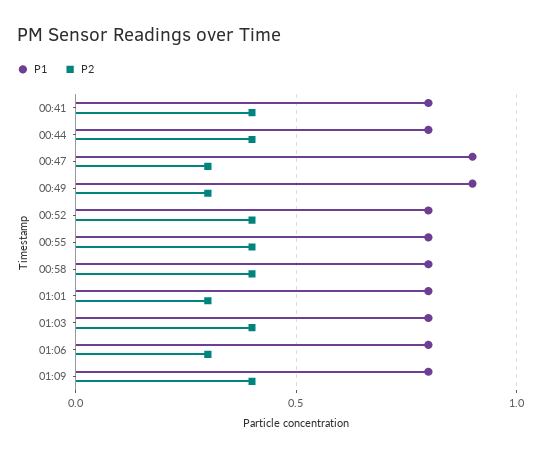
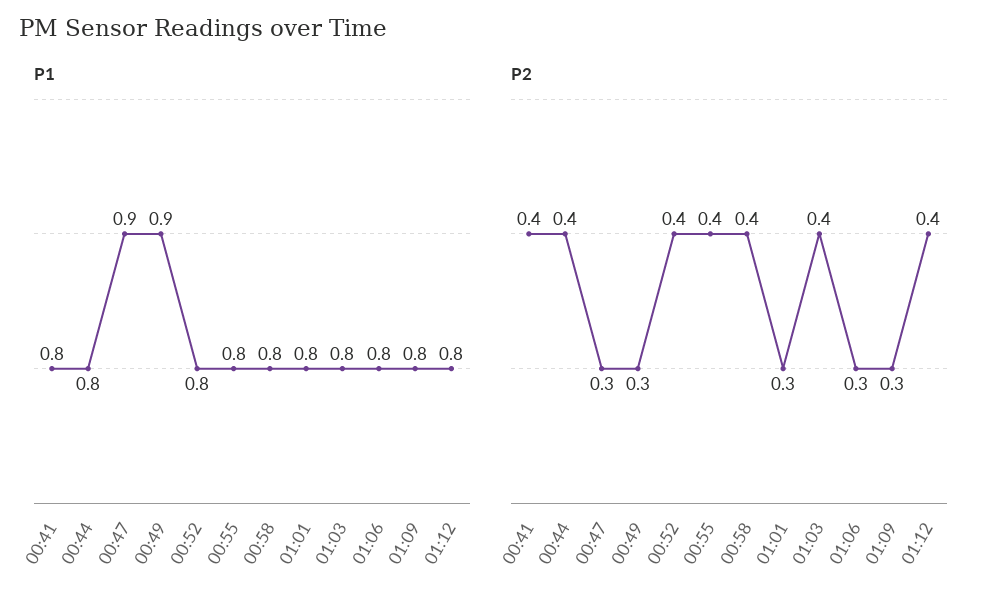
P2, 01:09: 0.4 -> 0.3
P1, 01:12: none -> 0.8
P2, 01:12: none -> 0.4

